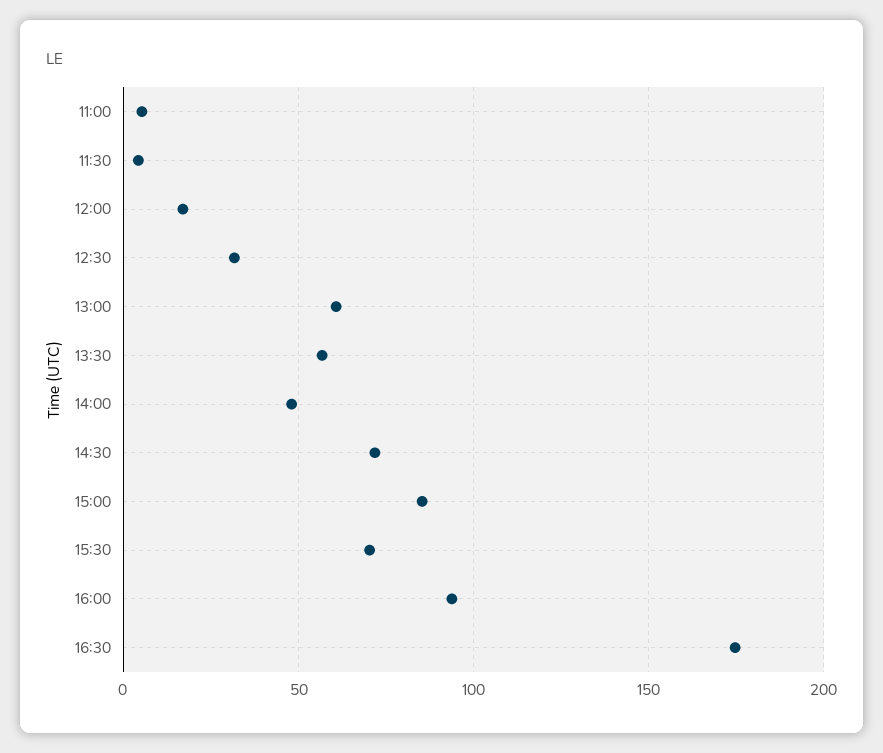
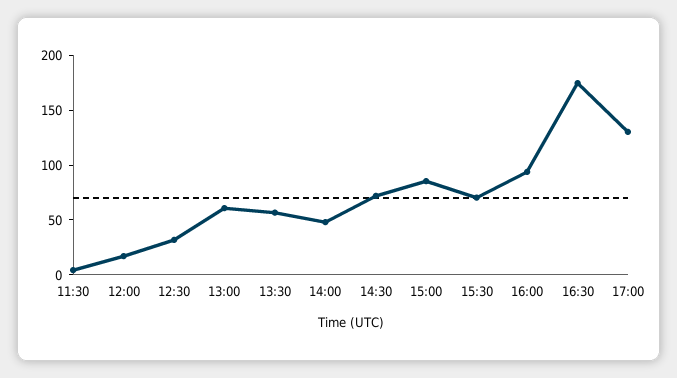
11:00: 5 -> none
17:00: none -> 130

